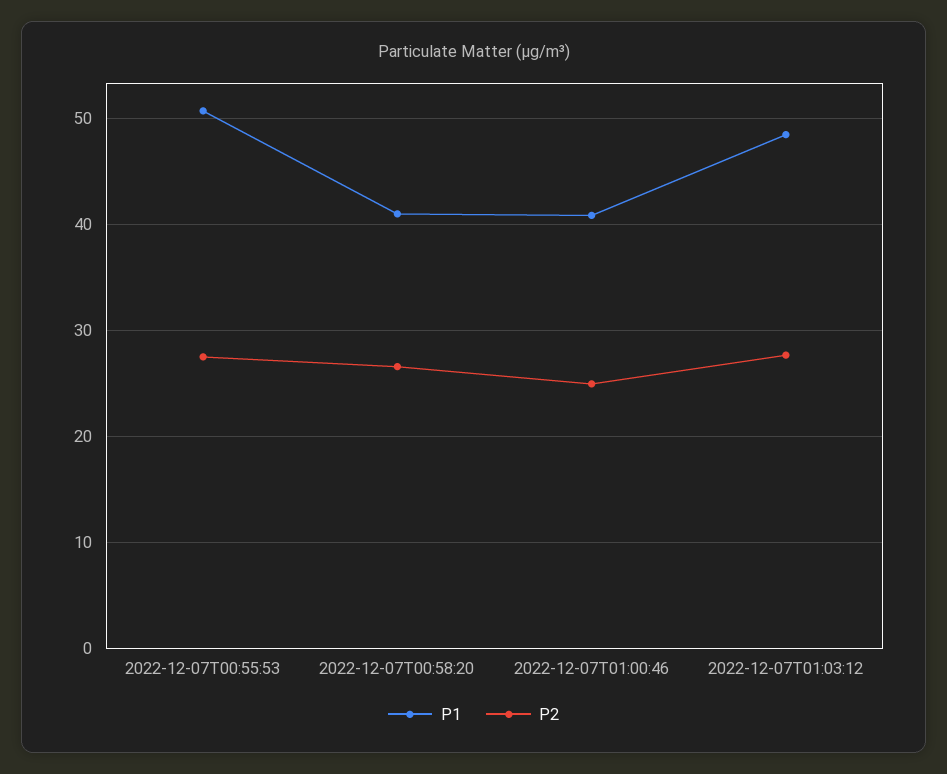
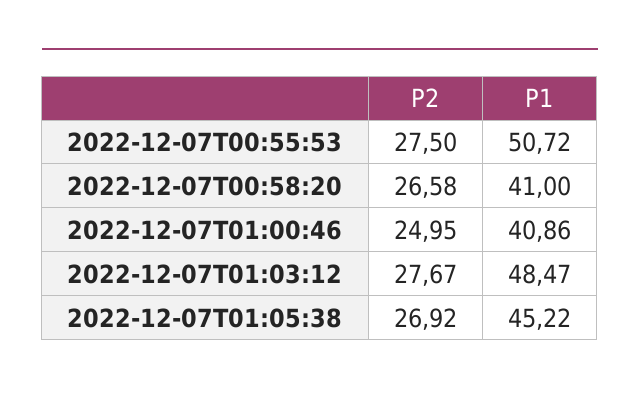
P2, 2022-12-07T01:05:38: none -> 26.92
P1, 2022-12-07T01:05:38: none -> 45.22

